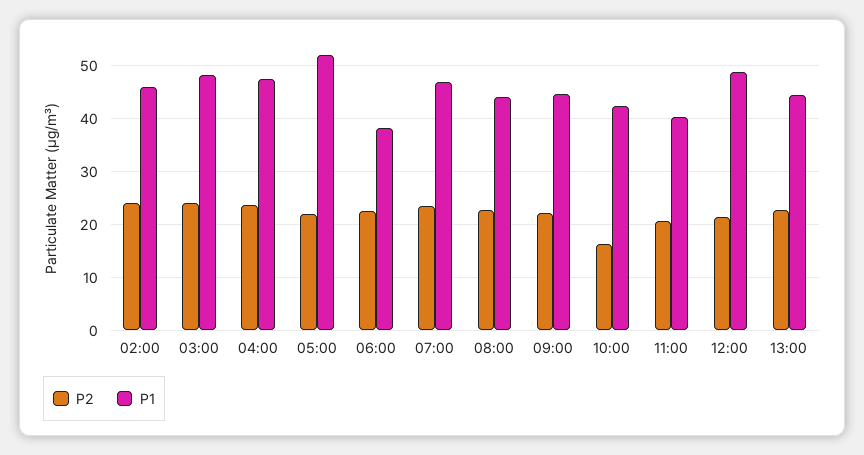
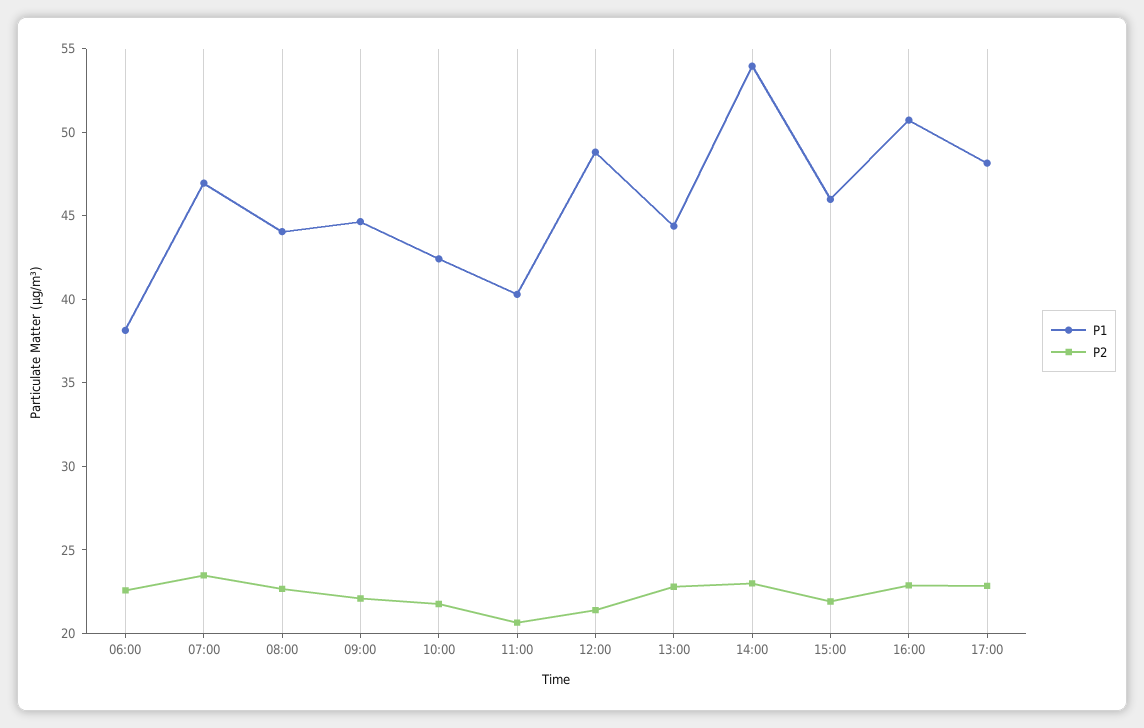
P2, 02:00: 24 -> none
P1, 02:00: 46 -> none
P2, 03:00: 24 -> none
P1, 03:00: 48 -> none
P2, 04:00: 24 -> none
P1, 04:00: 48 -> none
P2, 05:00: 22 -> none
P1, 05:00: 52 -> none
P2, 10:00: 16 -> 22
P1, 14:00: none -> 54
P2, 14:00: none -> 23
P1, 15:00: none -> 46
P2, 15:00: none -> 22
P1, 16:00: none -> 51
P2, 16:00: none -> 23
P1, 17:00: none -> 48
P2, 17:00: none -> 23

